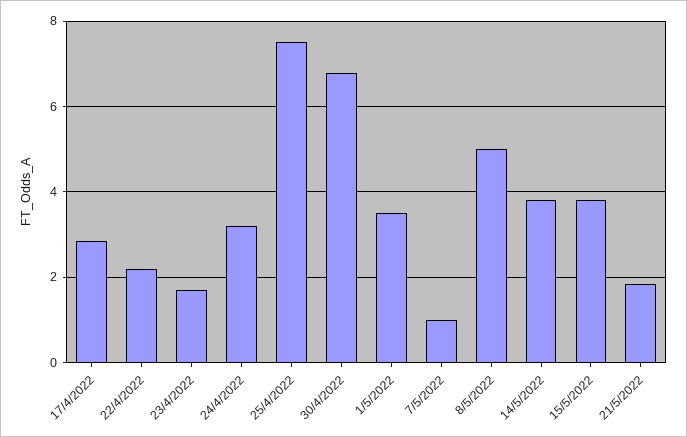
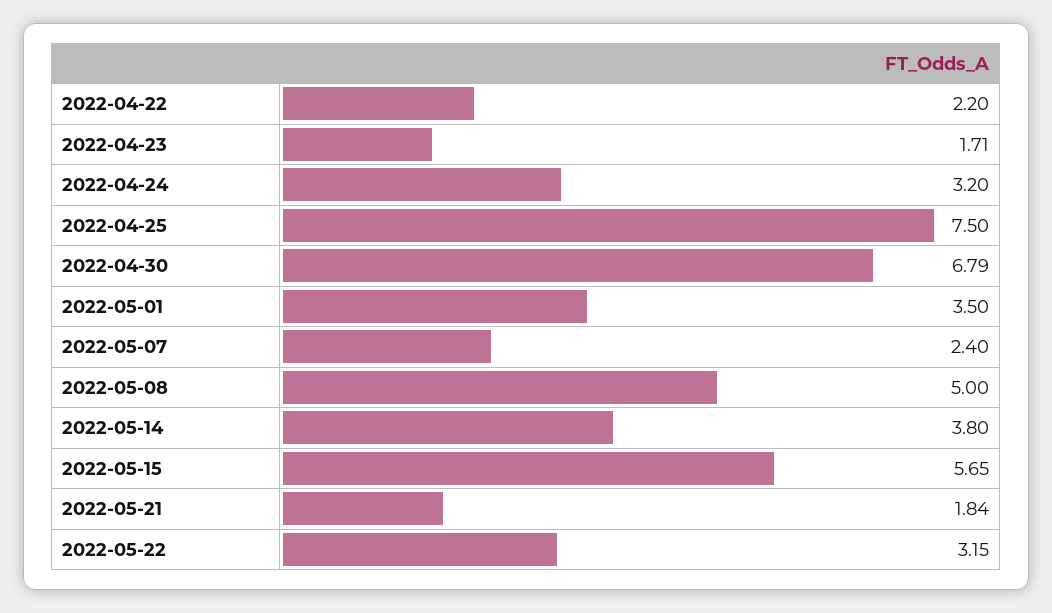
17/4/2022: 2.8 -> none
7/5/2022: 1 -> 2.4
15/5/2022: 3.8 -> 5.65
2022-05-22: none -> 3.15

